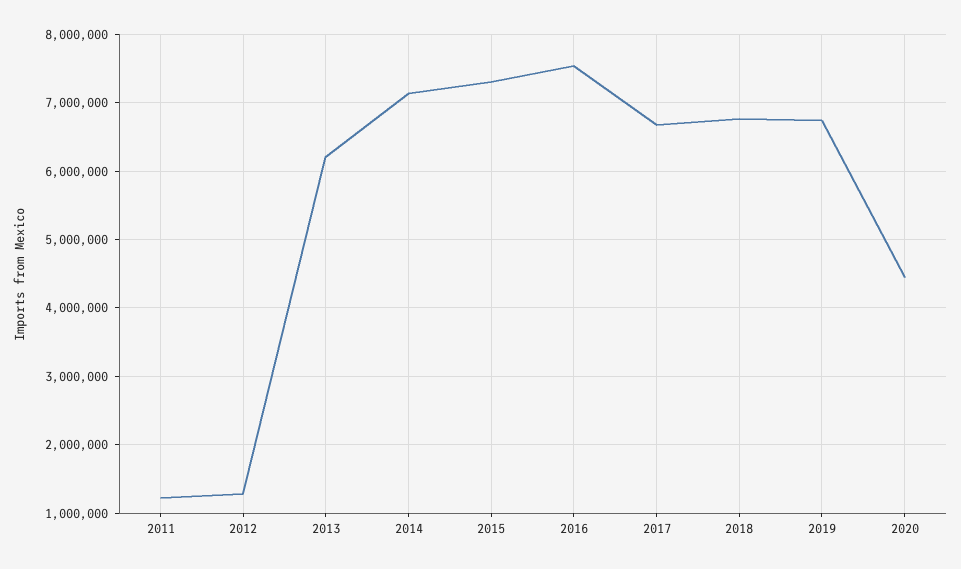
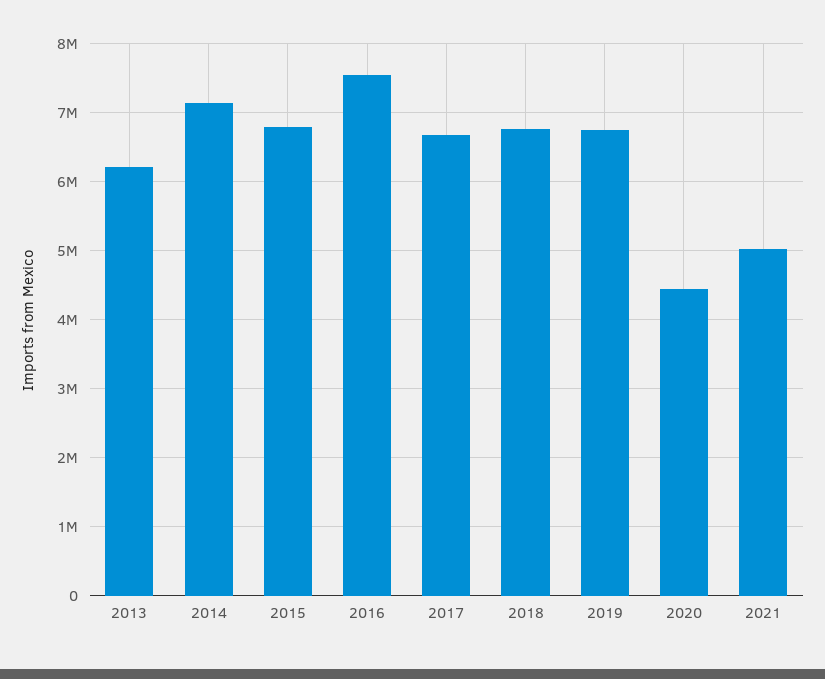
2011: 1200000 -> none
2012: 1300000 -> none
2015: 7300000 -> 6800000
2021: none -> 5000000

